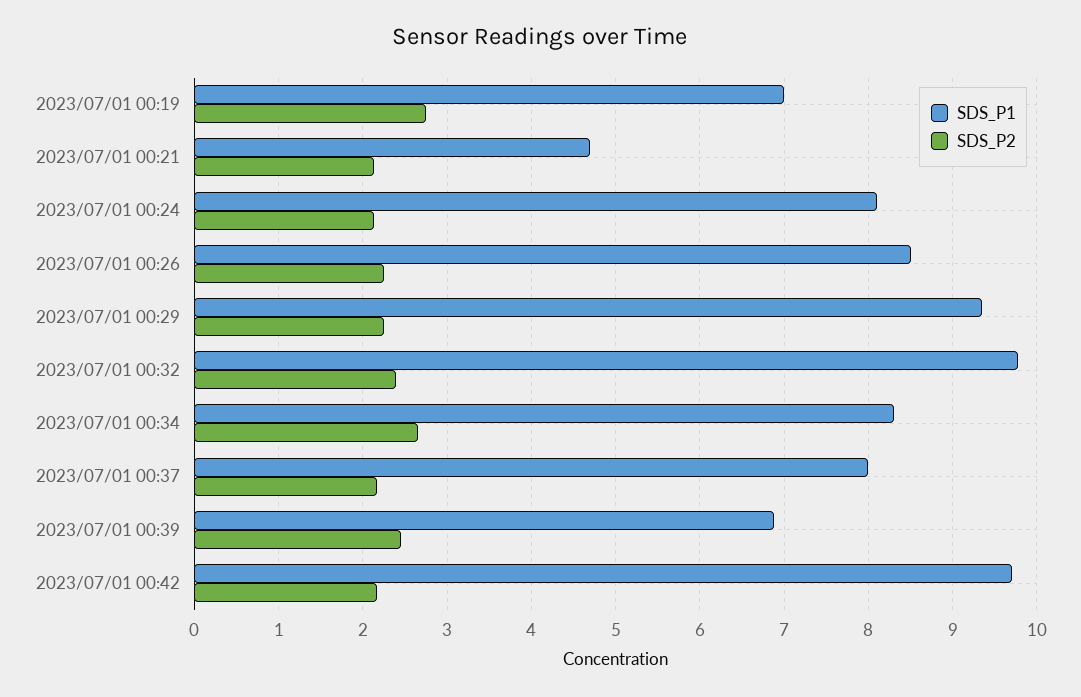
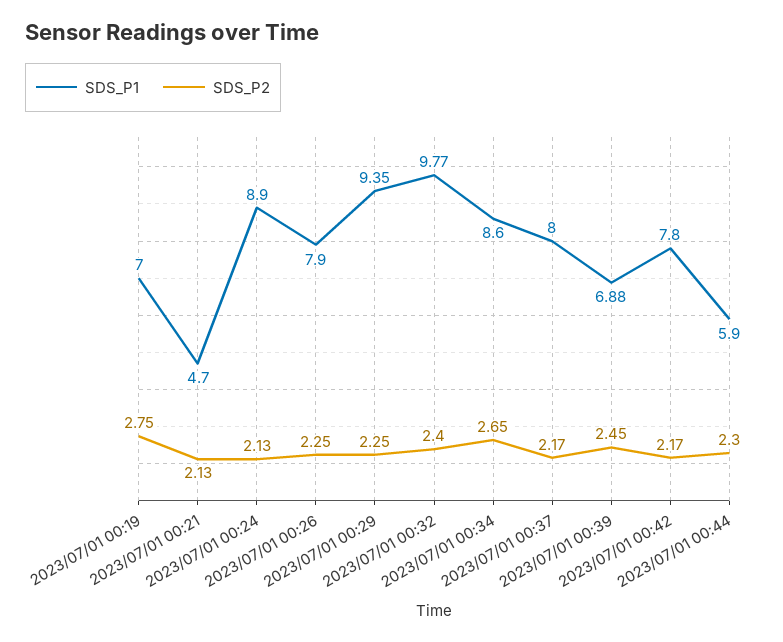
SDS_P1, 2023/07/01 00:24: 8.1 -> 8.9
SDS_P1, 2023/07/01 00:26: 8.5 -> 7.9
SDS_P1, 2023/07/01 00:34: 8.3 -> 8.6
SDS_P1, 2023/07/01 00:42: 9.7 -> 7.8
SDS_P1, 2023/07/01 00:44: none -> 5.9
SDS_P2, 2023/07/01 00:44: none -> 2.3

